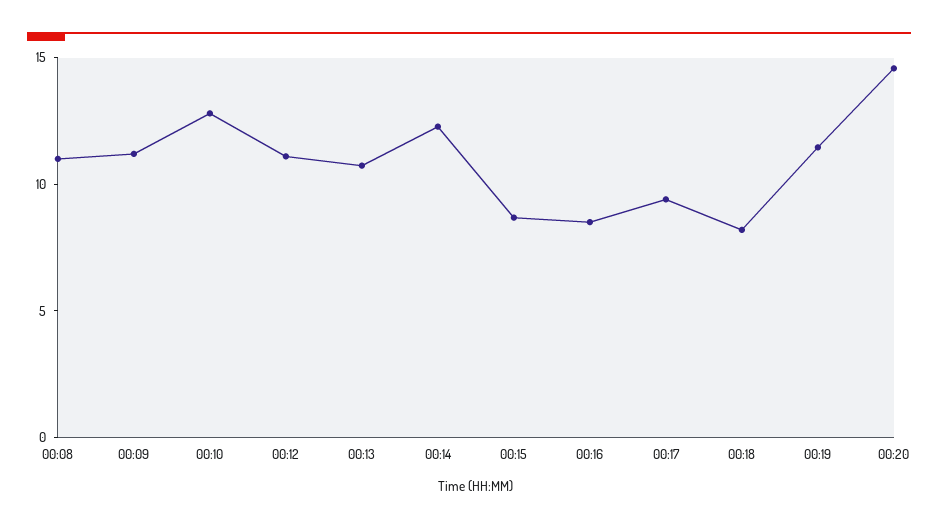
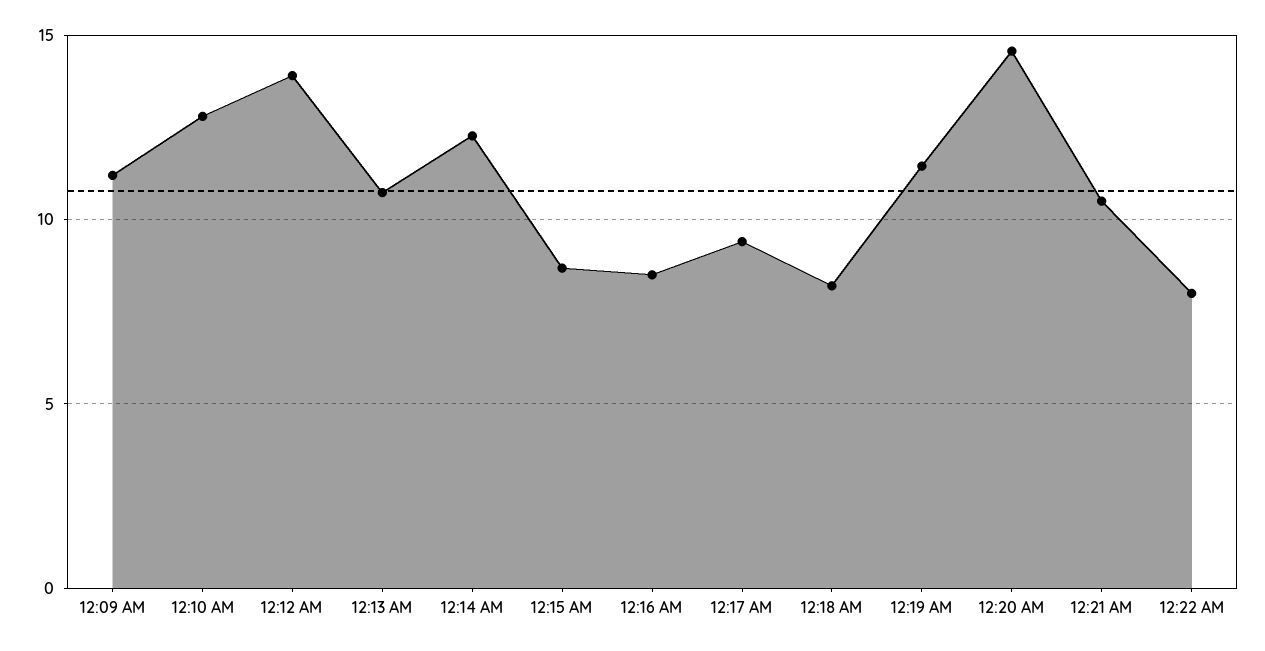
00:08: 11 -> none
00:12: 11 -> 14
12:21 AM: none -> 10.5
12:22 AM: none -> 8

